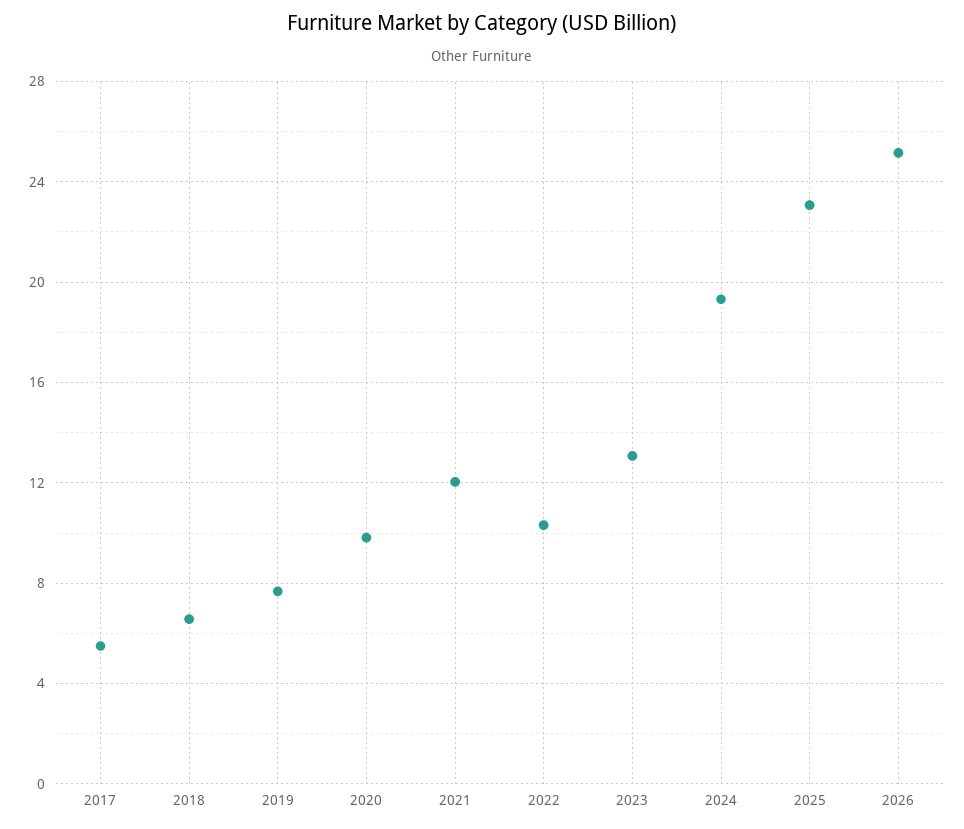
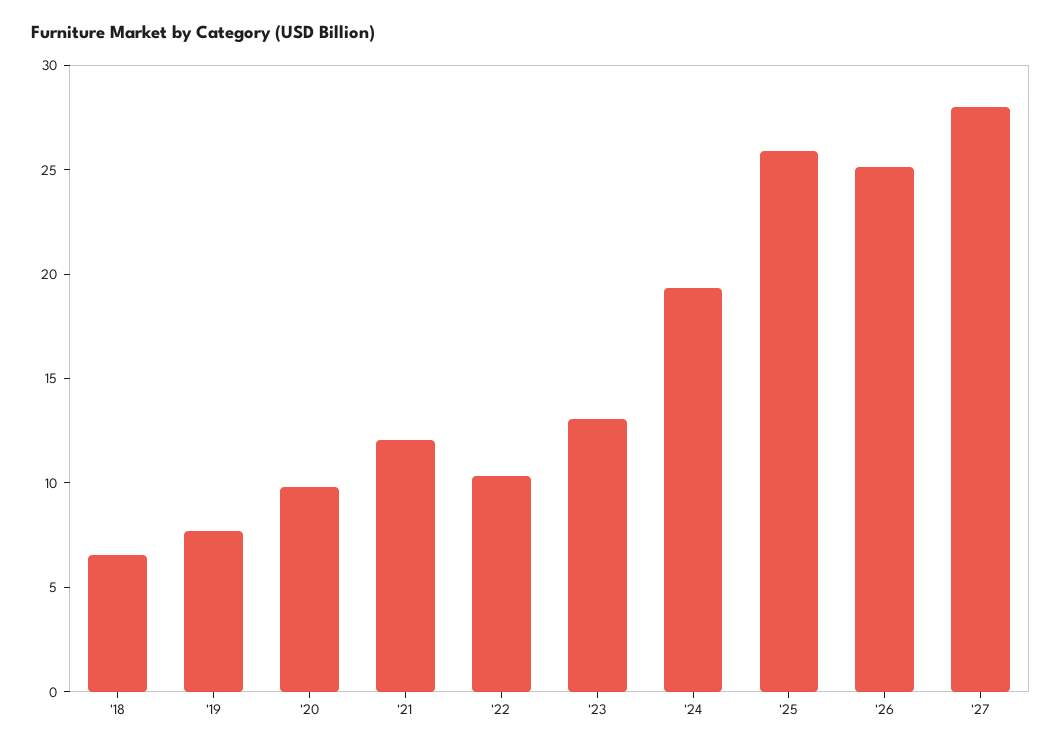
2017: 5.5 -> none
2025: 23 -> 26
'27: none -> 28

